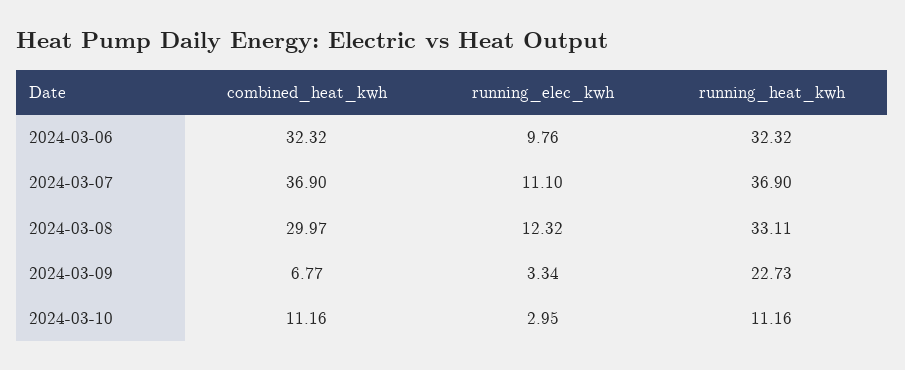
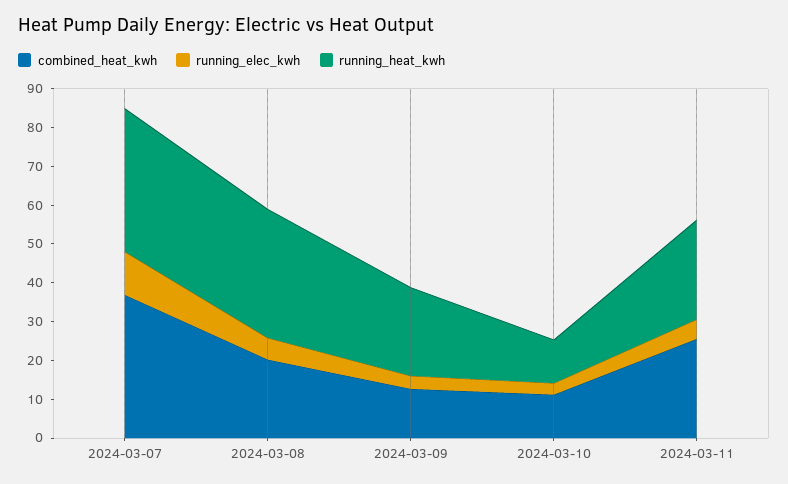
combined_heat_kwh, 2024-03-06: 32.32 -> none
running_elec_kwh, 2024-03-06: 9.76 -> none
running_heat_kwh, 2024-03-06: 32.32 -> none
combined_heat_kwh, 2024-03-08: 29.97 -> 20
running_elec_kwh, 2024-03-08: 12.32 -> 5
combined_heat_kwh, 2024-03-09: 6.77 -> 12.5
combined_heat_kwh, 2024-03-11: none -> 25
running_elec_kwh, 2024-03-11: none -> 5
running_heat_kwh, 2024-03-11: none -> 25

